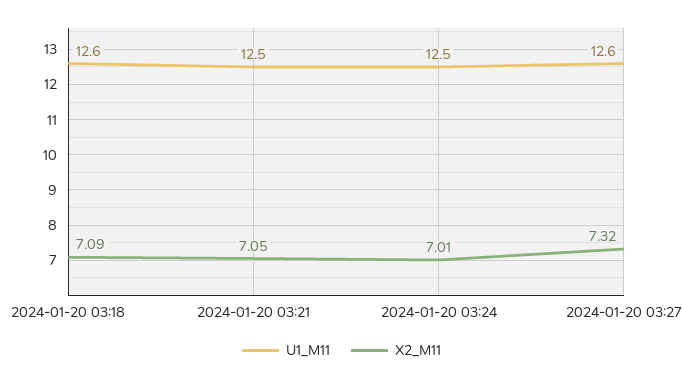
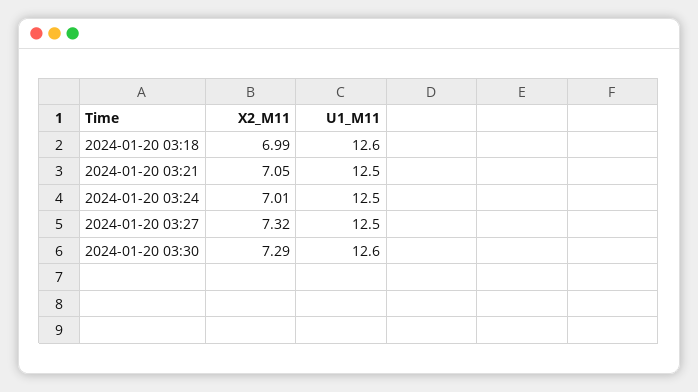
X2_M11, 2024-01-20 03:18: 7.09 -> 6.99
U1_M11, 2024-01-20 03:27: 12.6 -> 12.5
X2_M11, 2024-01-20 03:30: none -> 7.29
U1_M11, 2024-01-20 03:30: none -> 12.6

